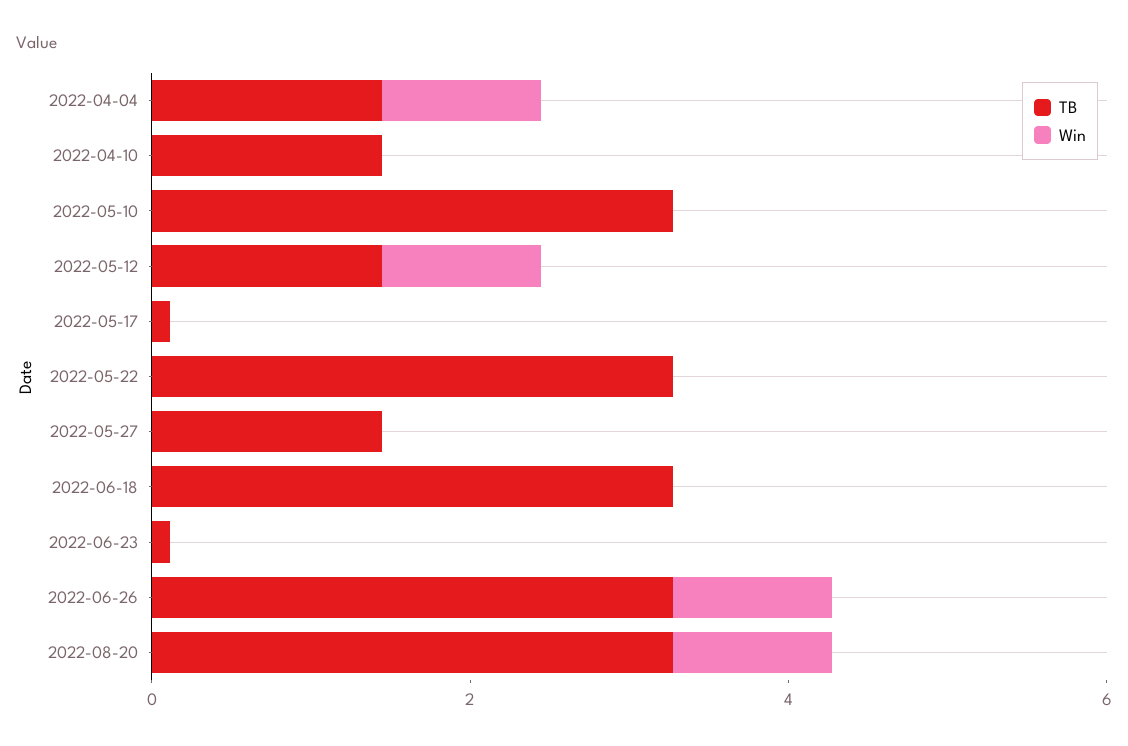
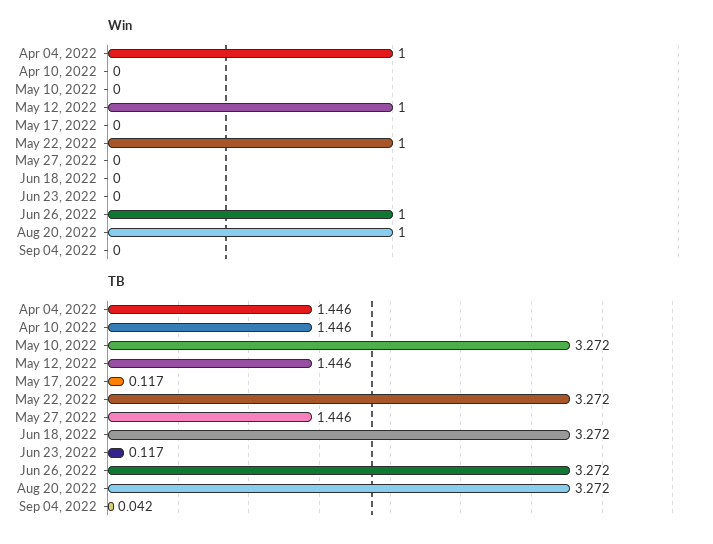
Win, 2022-05-22: 0 -> 1
Win, Sep 04, 2022: none -> 0
TB, Sep 04, 2022: none -> 0.042

